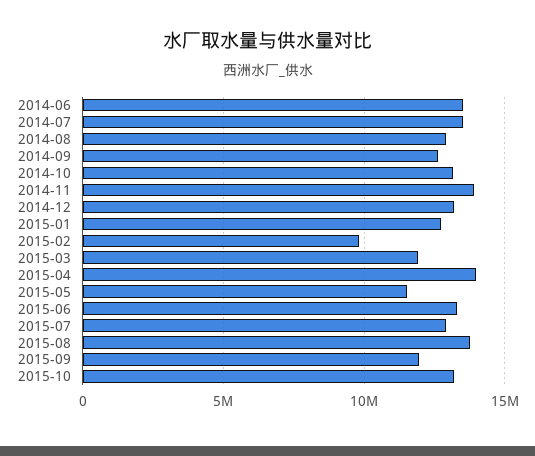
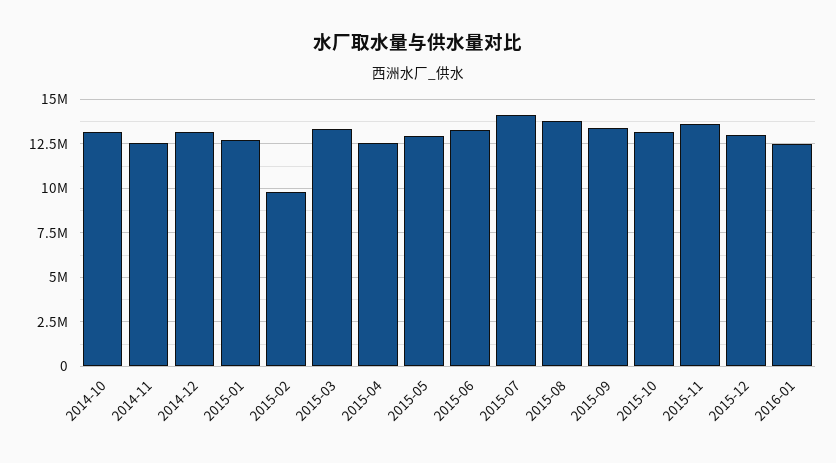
2014-06: 13500000 -> none
2014-07: 13500000 -> none
2014-08: 13000000 -> none
2014-09: 12500000 -> none
2014-11: 14000000 -> 12500000
2015-03: 12000000 -> 13500000
2015-04: 14000000 -> 12500000
2015-05: 11500000 -> 13000000
2015-07: 13000000 -> 14000000
2015-09: 12000000 -> 13500000
2015-11: none -> 13500000
2015-12: none -> 13000000
2016-01: none -> 12500000

